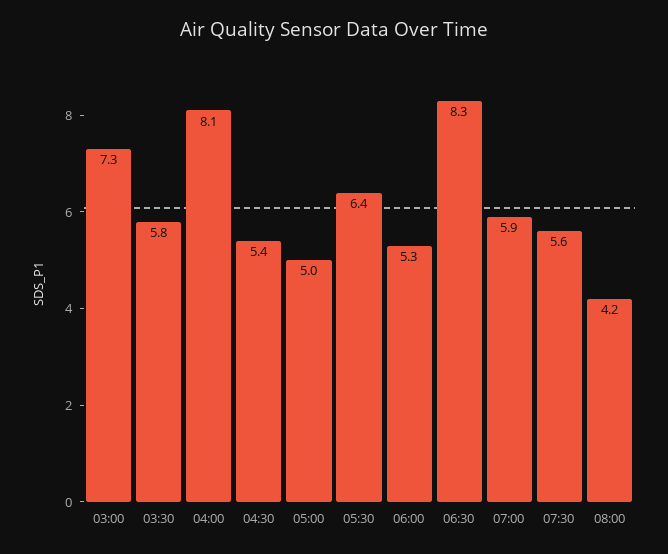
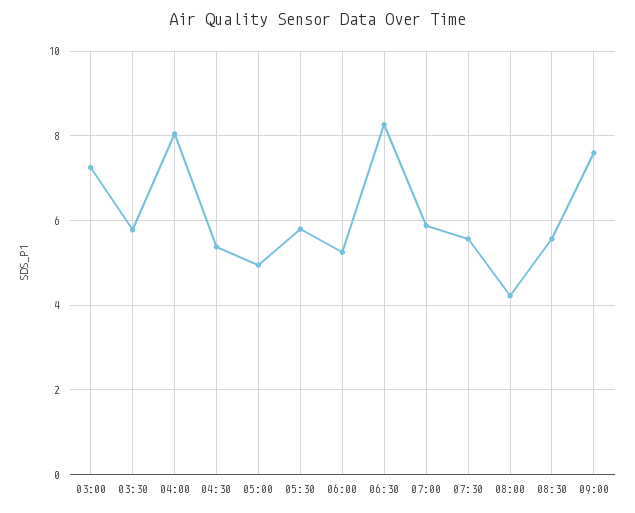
05:30: 6.4 -> 5.8
08:30: none -> 5.6
09:00: none -> 7.6

